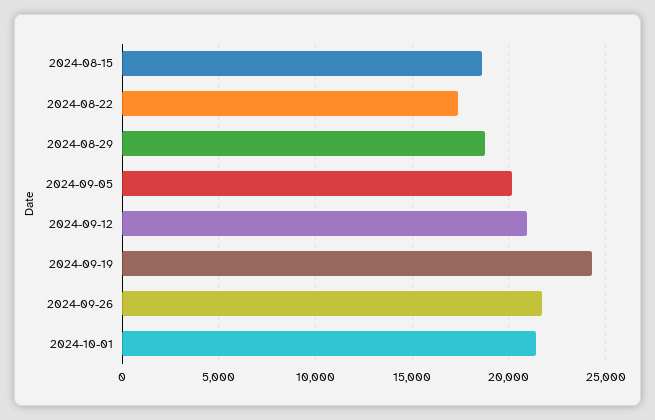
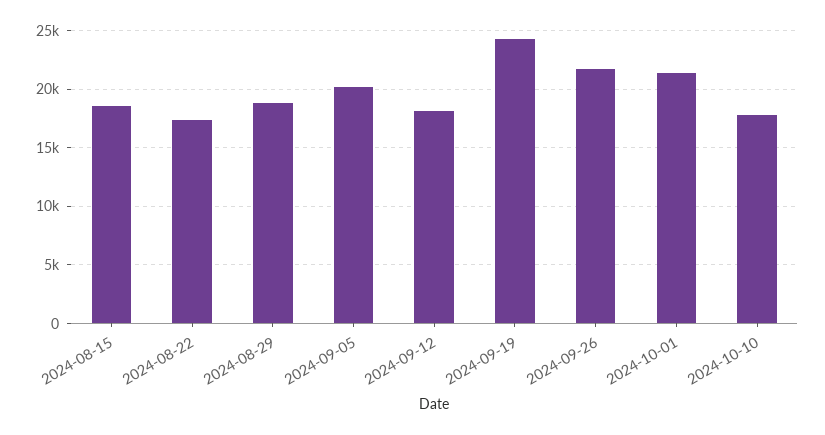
2024-09-12: 21000 -> 18000
2024-10-10: none -> 18000

